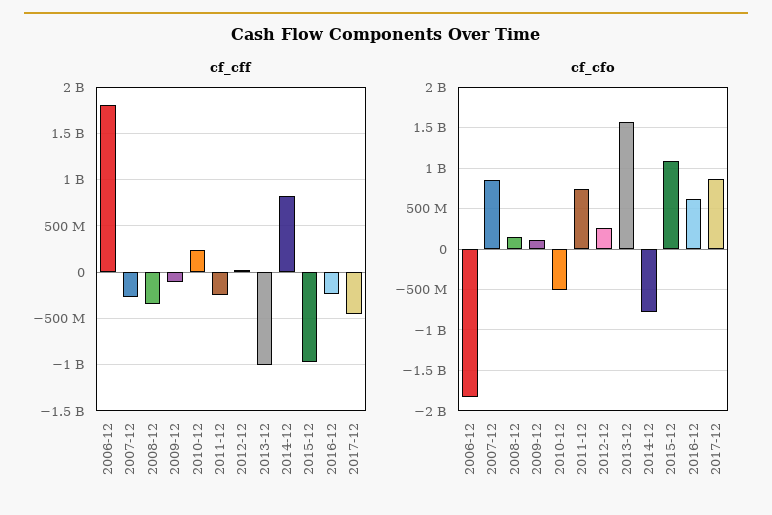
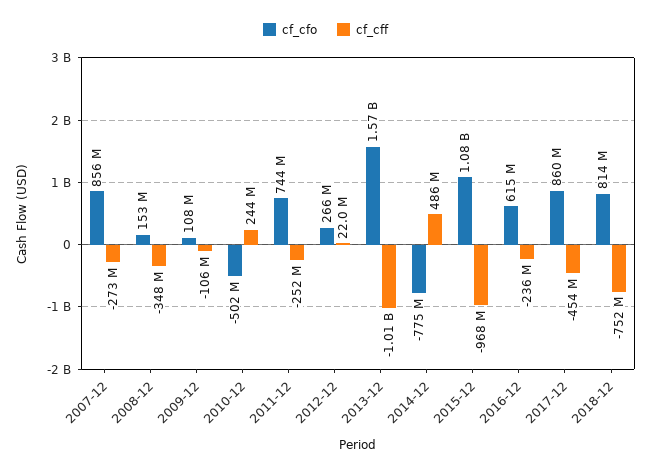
cf_cff, 2006-12: 1800000000 -> none
cf_cff, 2014-12: 800000000 -> 486000000
cf_cfo, 2006-12: -1800000000 -> none
cf_cfo, 2018-12: none -> 814000000
cf_cff, 2018-12: none -> -752000000

